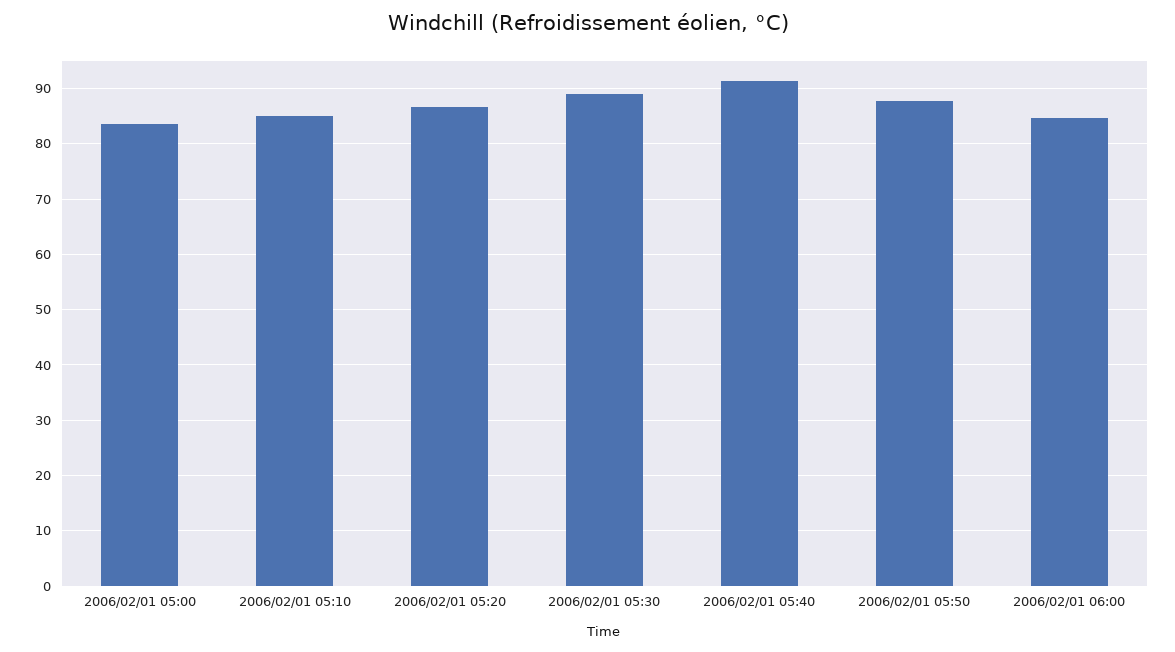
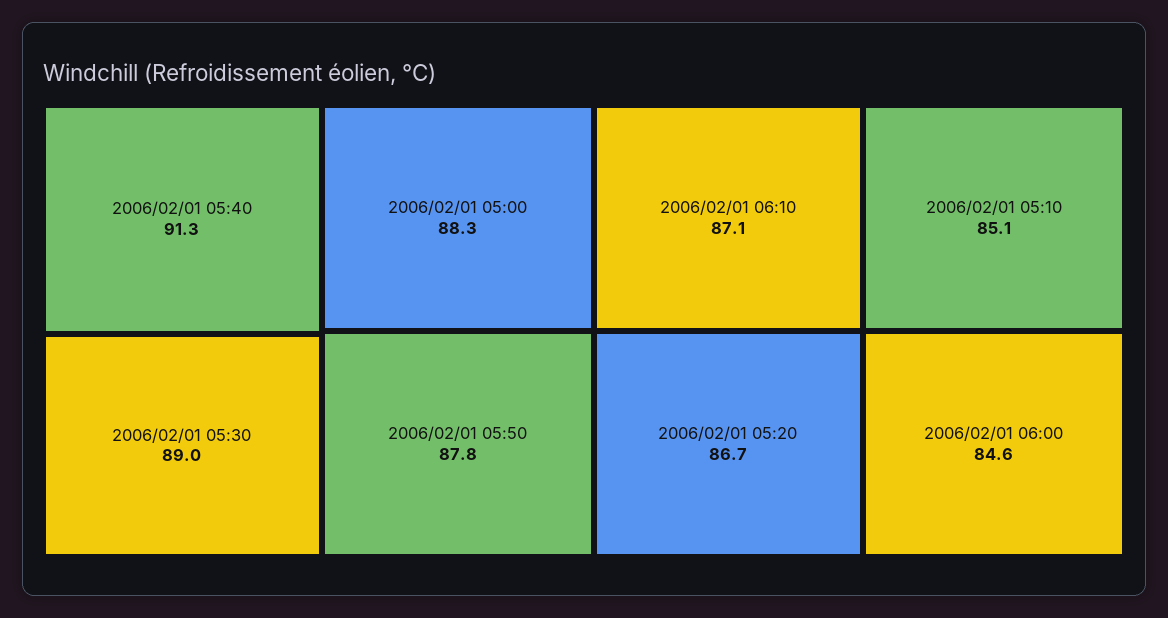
2006/02/01 05:00: 84 -> 88.3
2006/02/01 06:10: none -> 87.1

